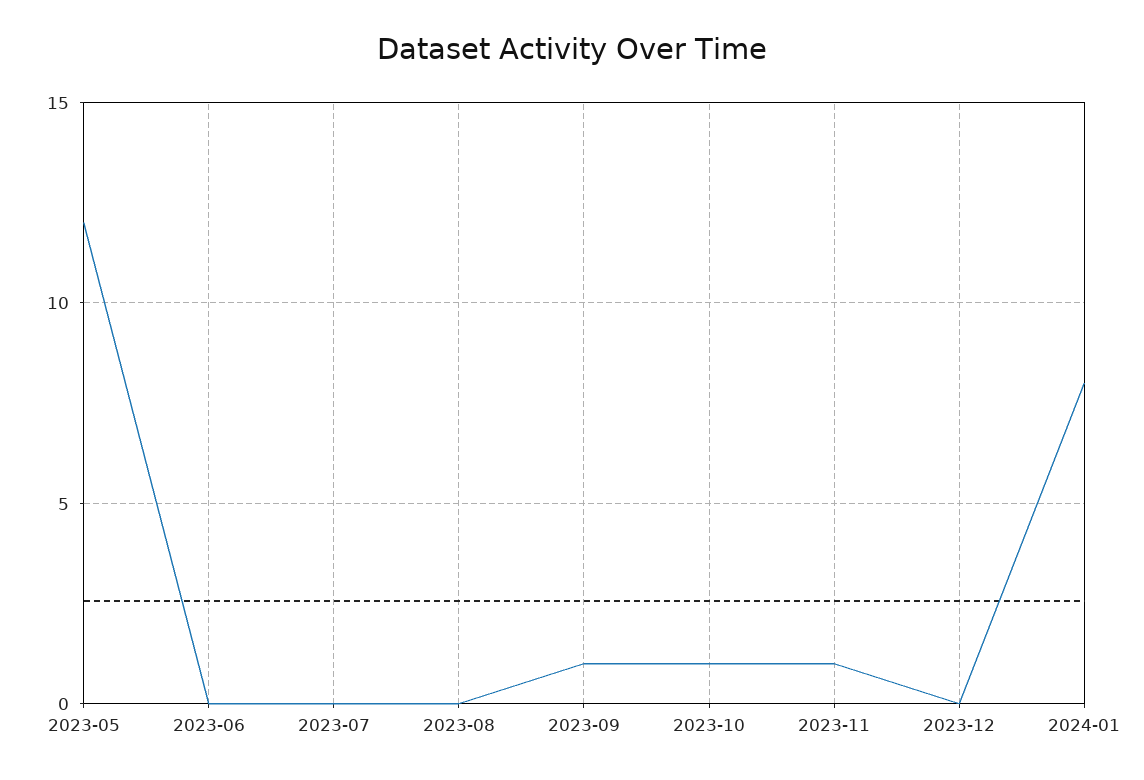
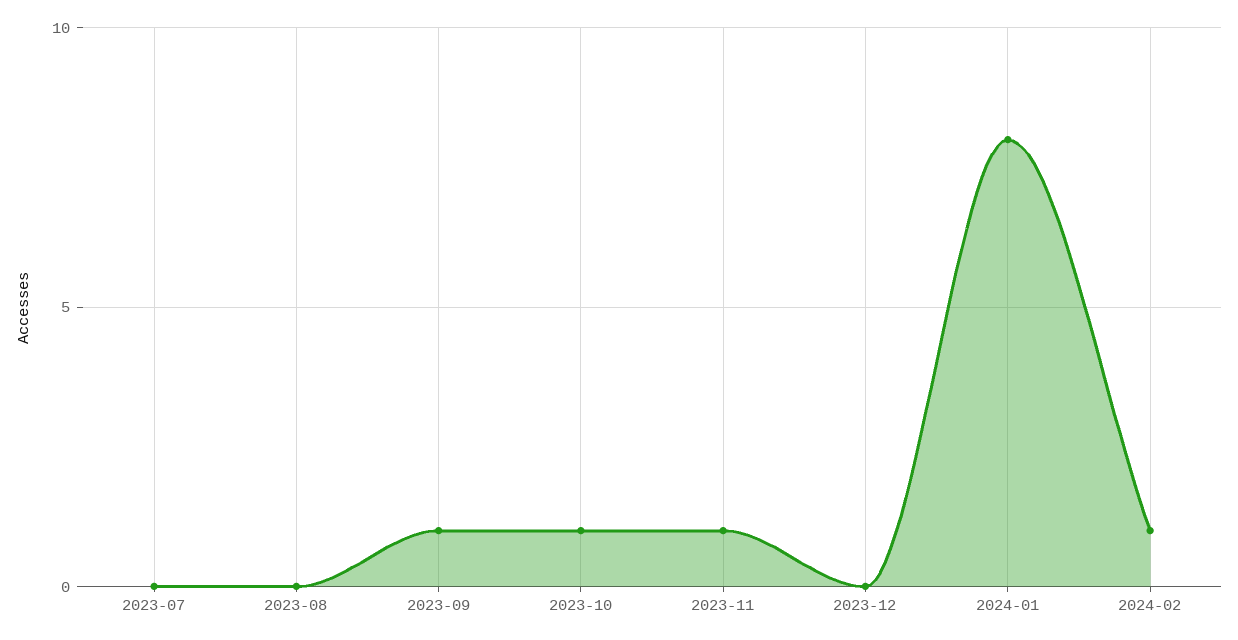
2023-05: 12 -> none
2023-06: 0 -> none
2024-02: none -> 1

